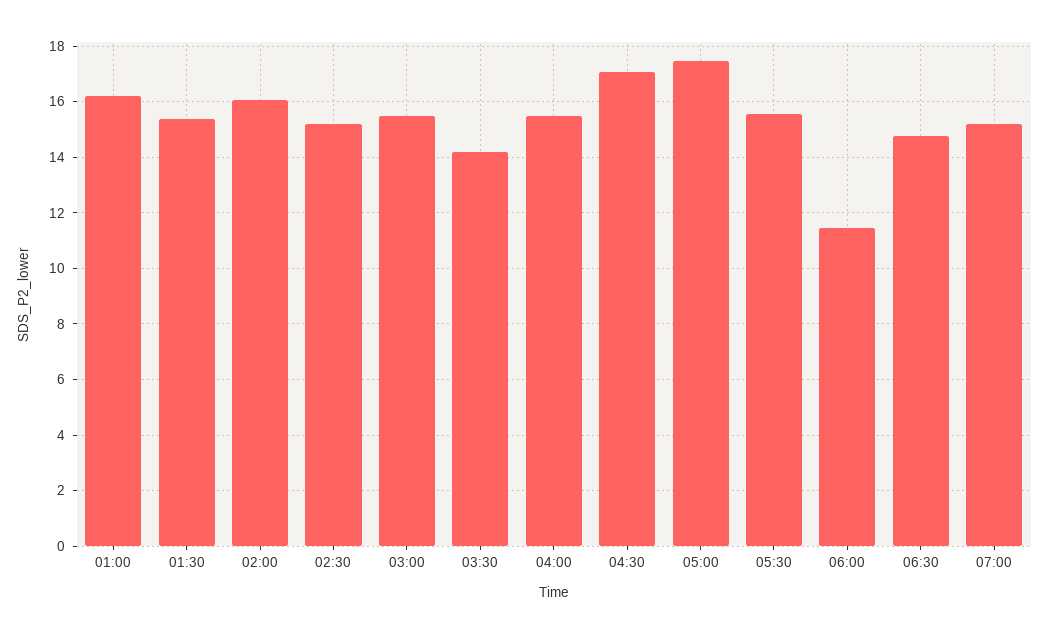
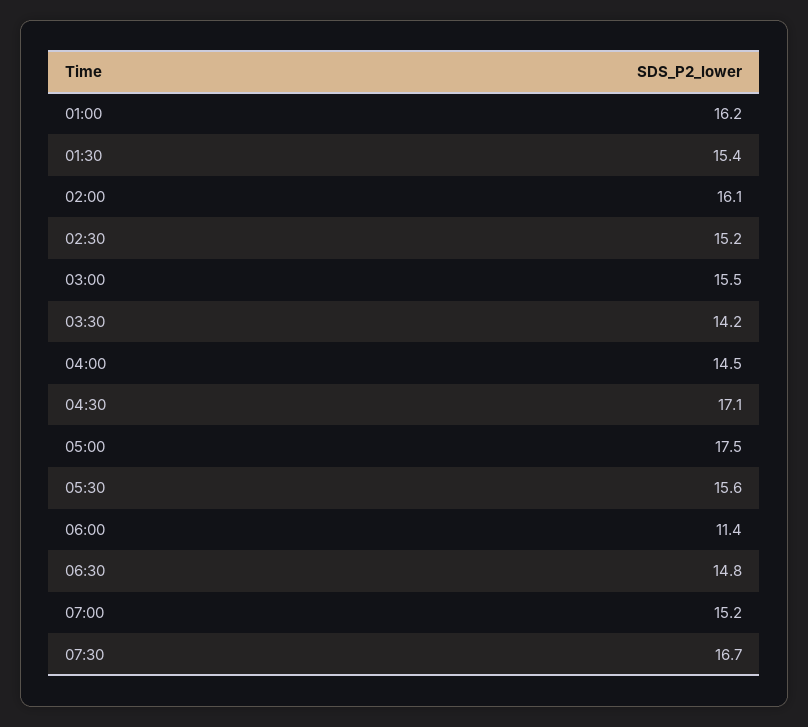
04:00: 15.5 -> 14.5
07:30: none -> 16.7

